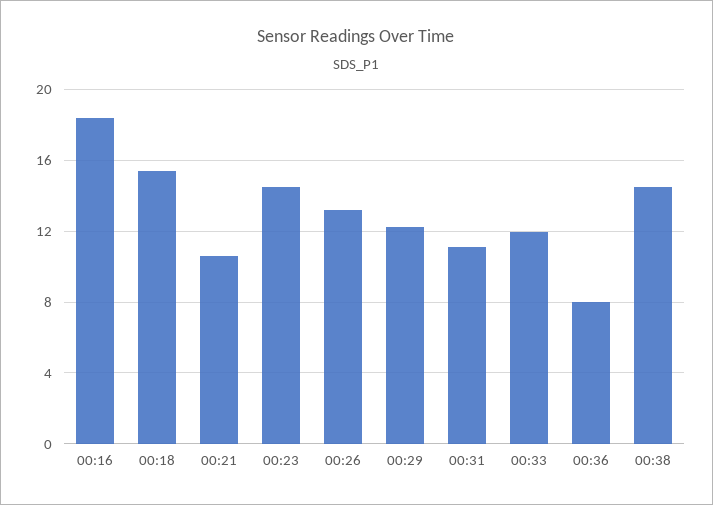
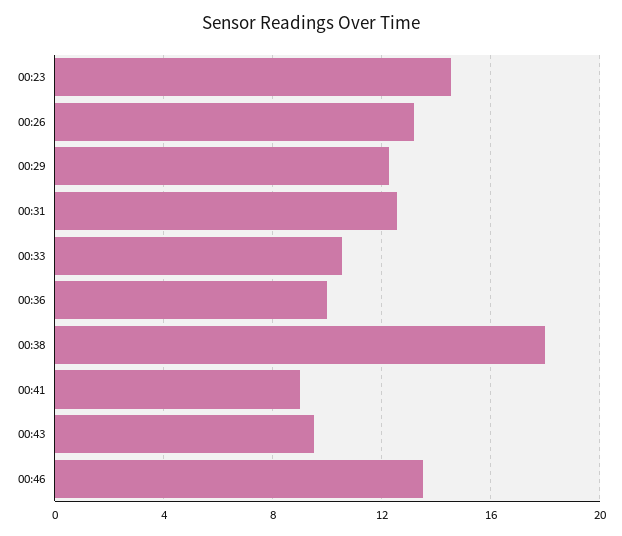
00:16: 18.5 -> none
00:18: 15.5 -> none
00:21: 10.5 -> none
00:31: 11 -> 12.5
00:33: 12 -> 10.5
00:36: 8 -> 10
00:38: 14.5 -> 18
00:41: none -> 9
00:43: none -> 9.5
00:46: none -> 13.5

